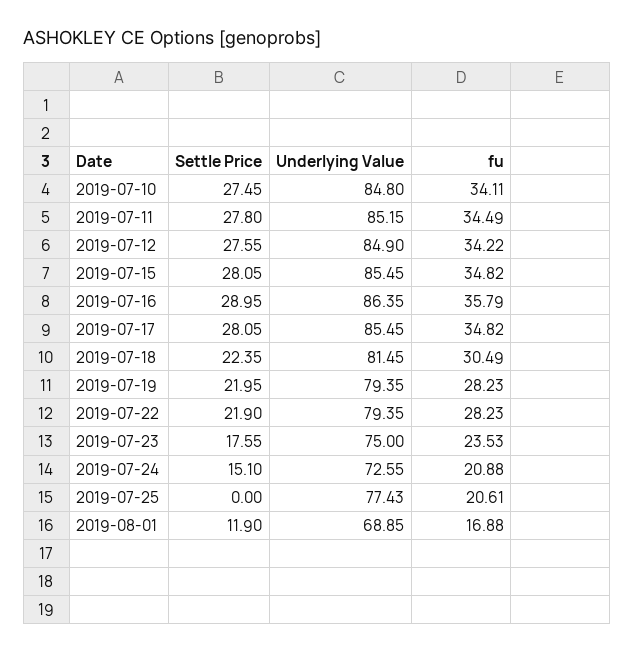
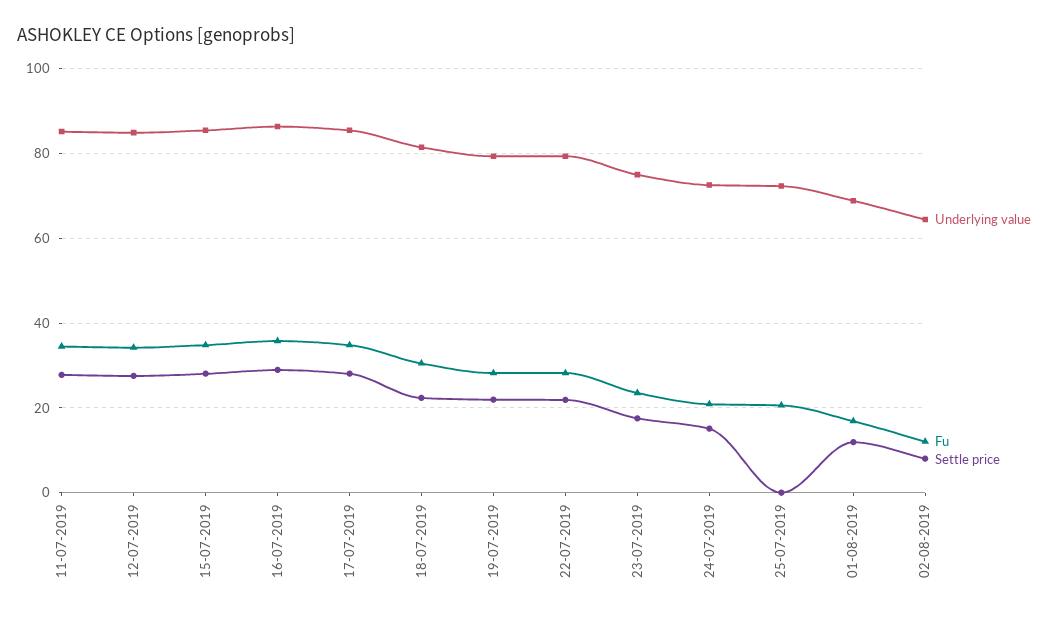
Settle Price, 2019-07-10: 27.45 -> none
Underlying Value, 2019-07-10: 84.8 -> none
fu, 2019-07-10: 34.11 -> none
Underlying Value, 2019-07-25: 77.43 -> 72
Underlying Value, 02-08-2019: none -> 64
fu, 02-08-2019: none -> 12
Settle Price, 02-08-2019: none -> 8

